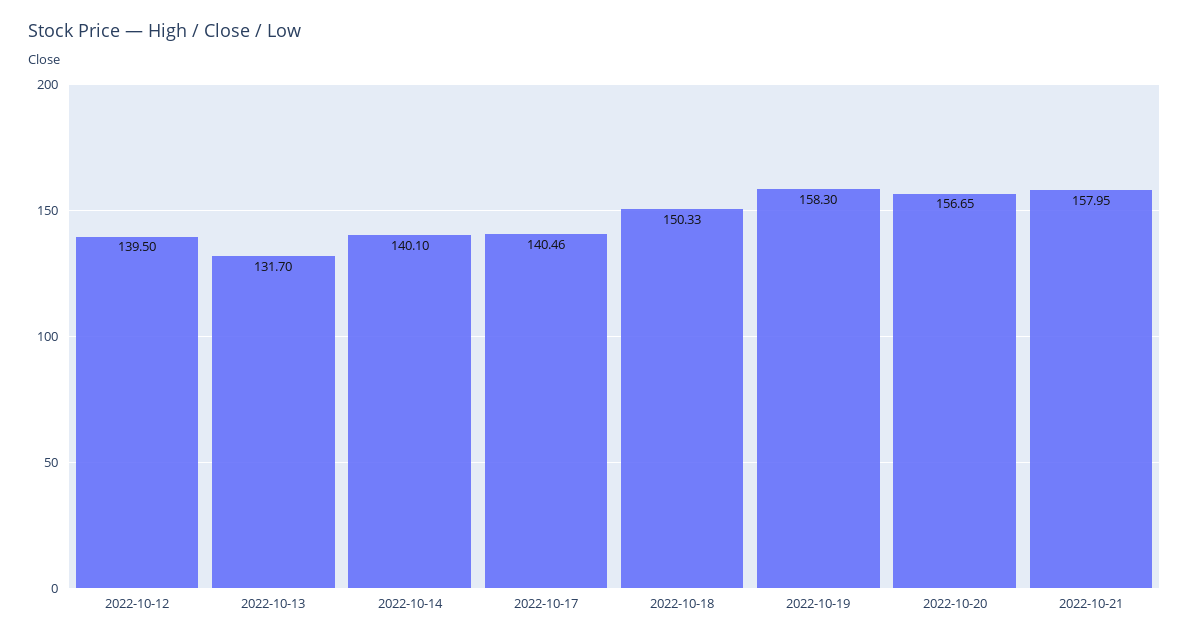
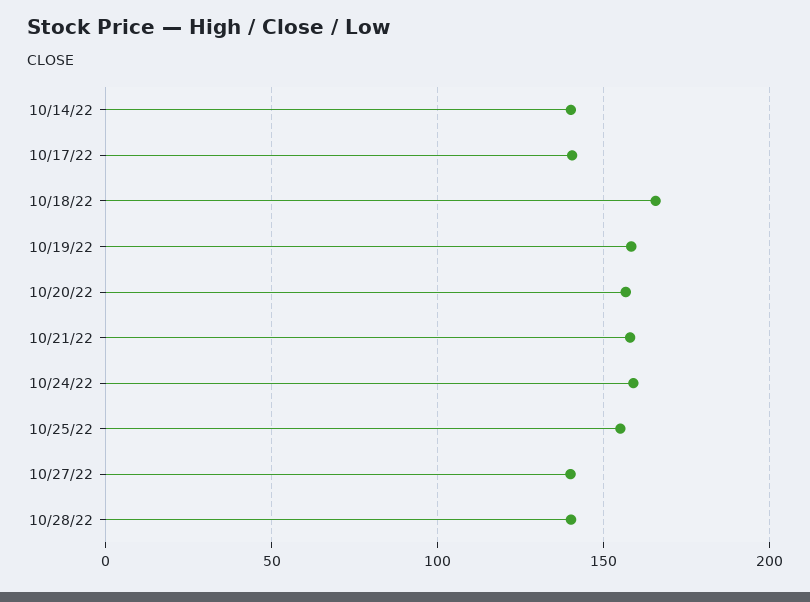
2022-10-12: 139.5 -> none
2022-10-13: 131.7 -> none
2022-10-18: 150.33 -> 165
10/24/22: none -> 160
10/25/22: none -> 155
10/27/22: none -> 140
10/28/22: none -> 140

